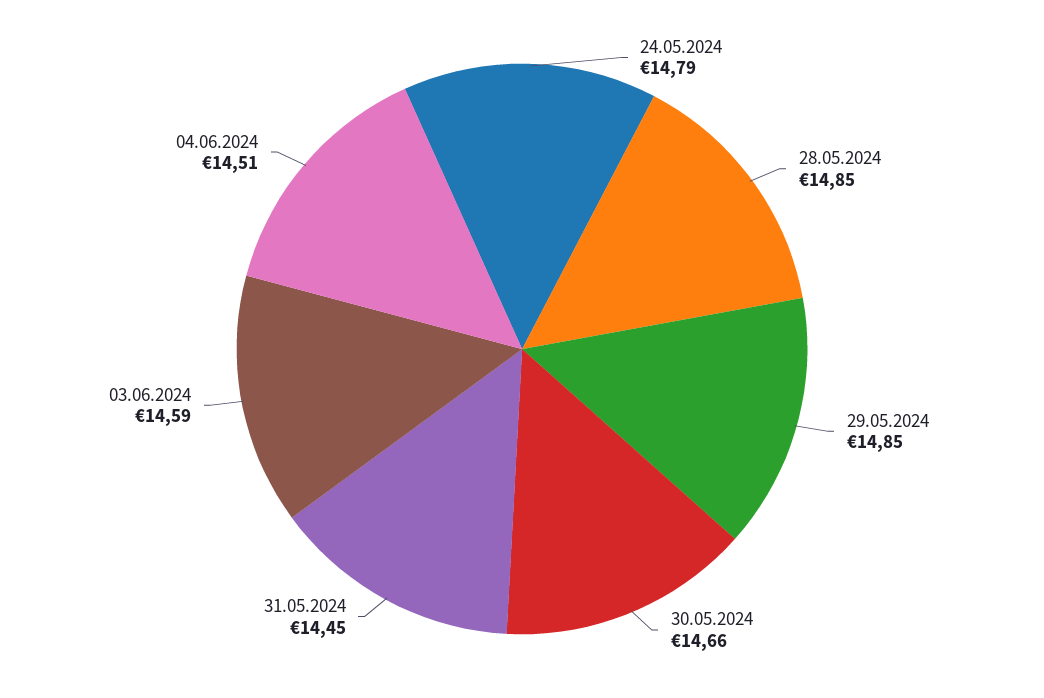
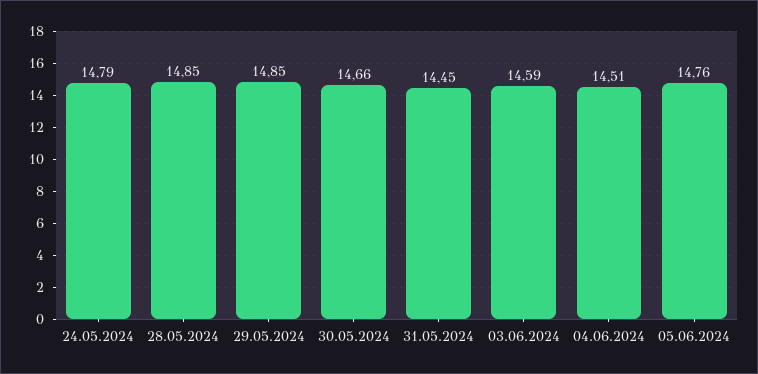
05.06.2024: none -> 14.76

